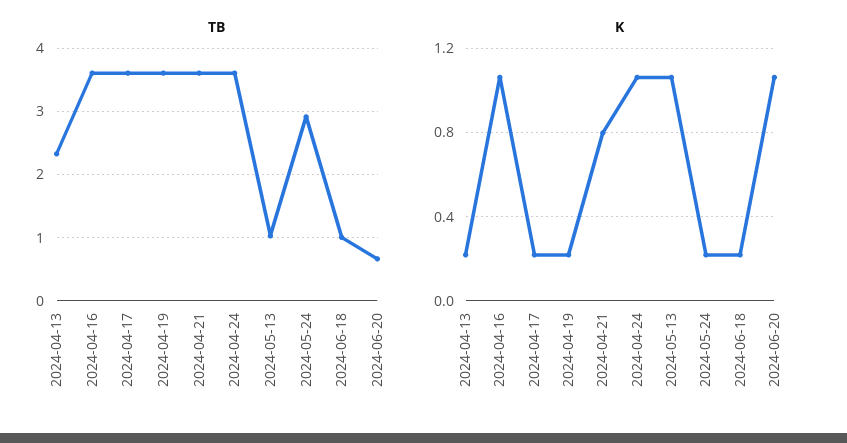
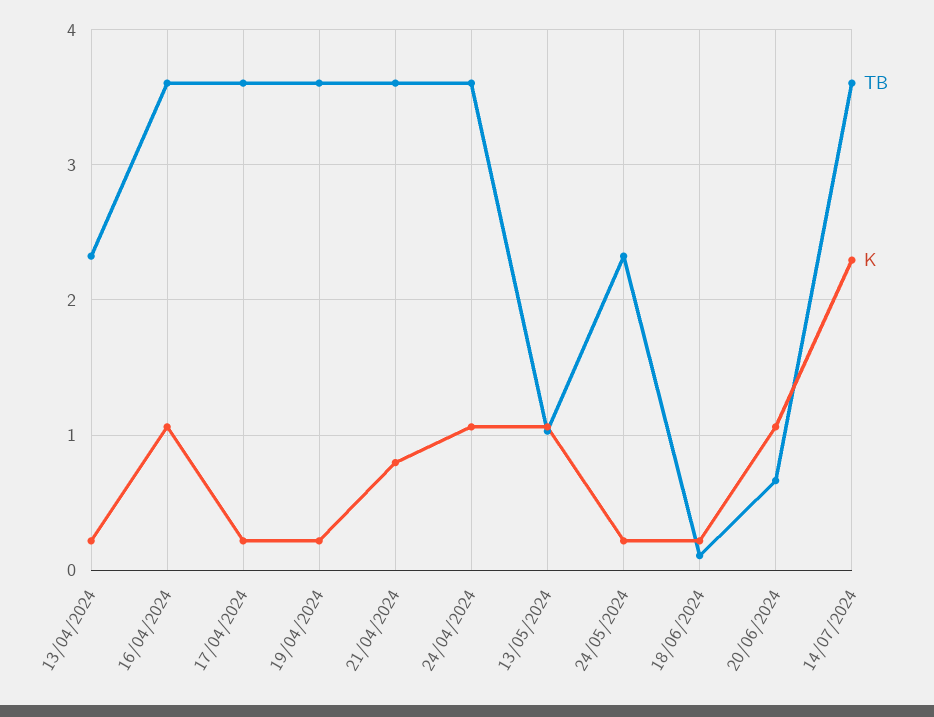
TB, 2024-05-24: 2.9 -> 2.3
TB, 2024-06-18: 1 -> 0.1
TB, 14/07/2024: none -> 3.6
K, 14/07/2024: none -> 2.3

